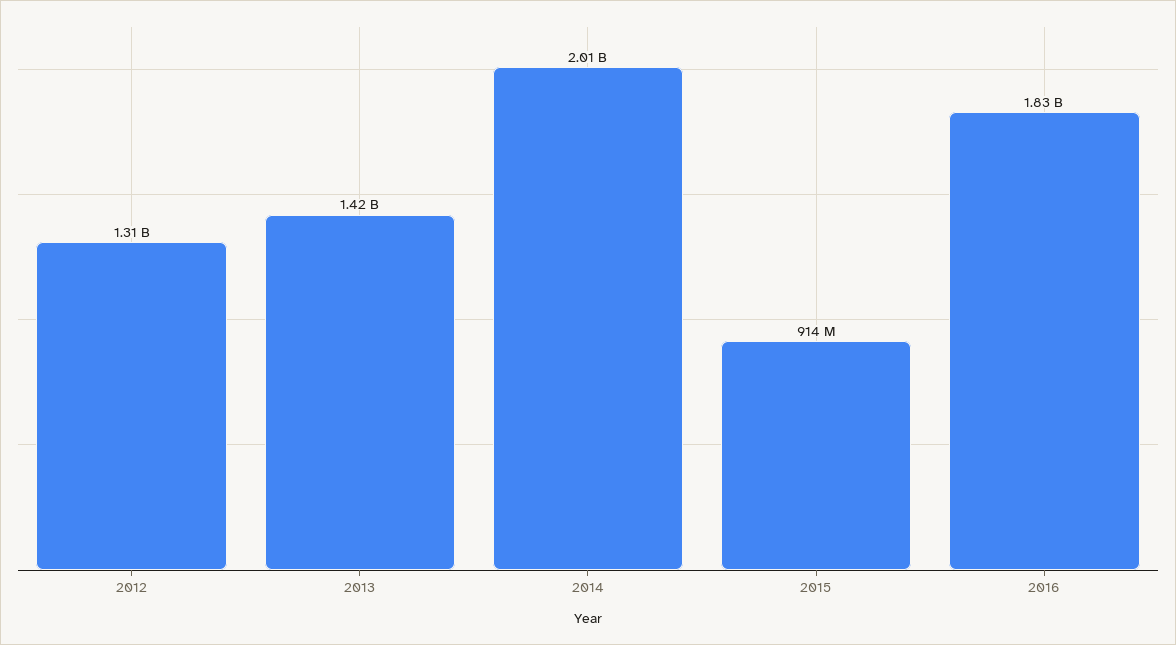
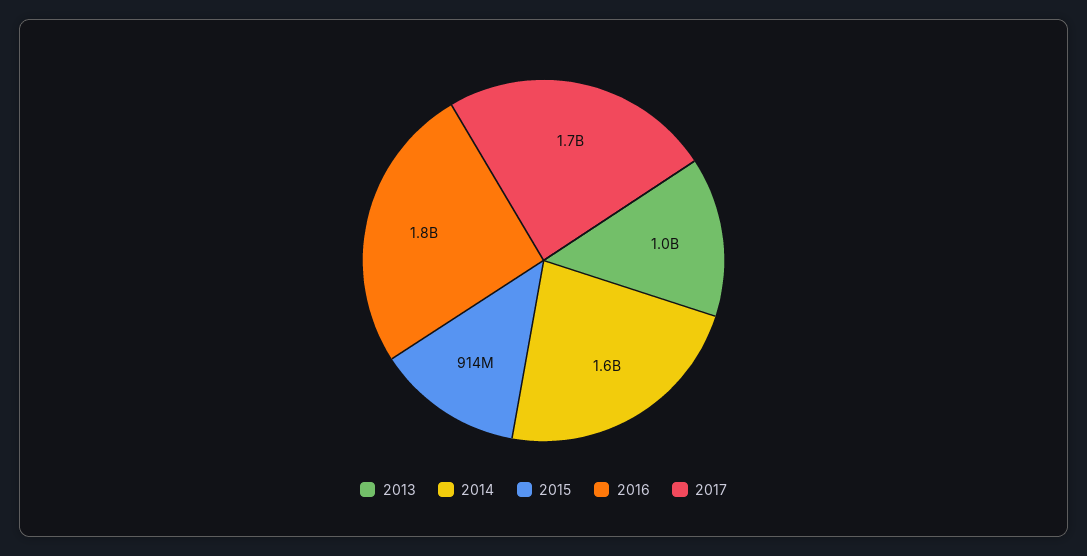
2012: 1310000000 -> none
2013: 1420000000 -> 1000000000
2014: 2010000000 -> 1600000000
2017: none -> 1700000000

